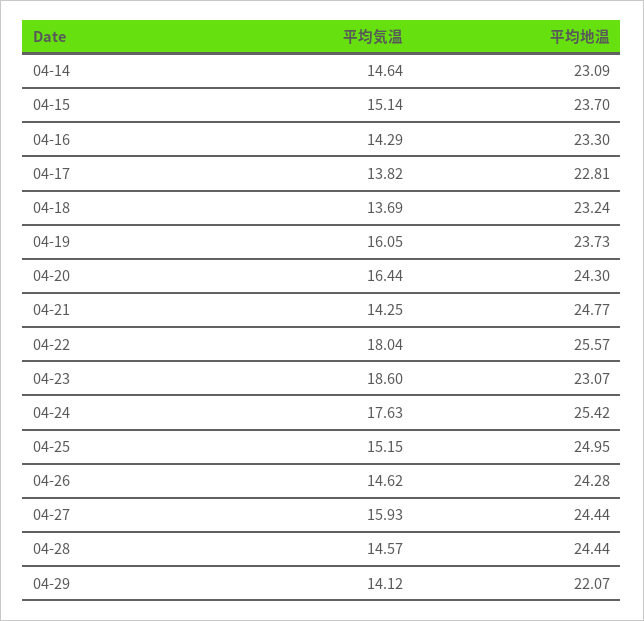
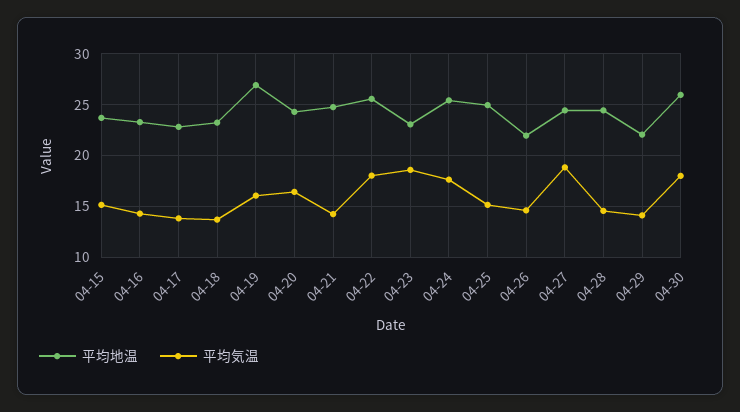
平均気温, 04-14: 14.64 -> none
平均地温, 04-14: 23.09 -> none
平均地温, 04-19: 23.73 -> 27
平均地温, 04-26: 24.28 -> 22
平均気温, 04-27: 15.93 -> 19
平均地温, 04-30: none -> 26
平均気温, 04-30: none -> 18

